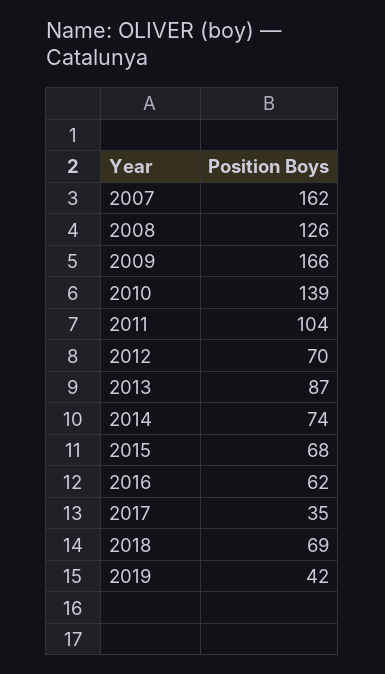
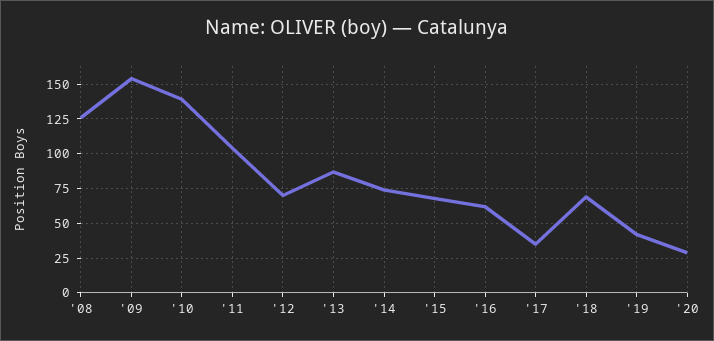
2007: 162 -> none
2009: 166 -> 155
'20: none -> 30

